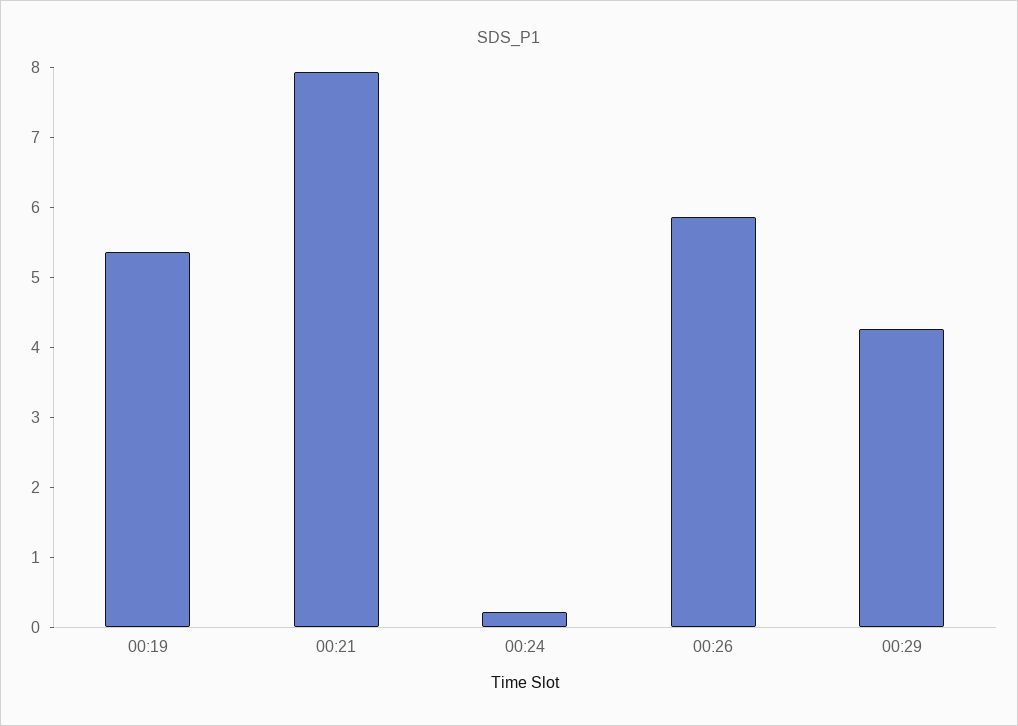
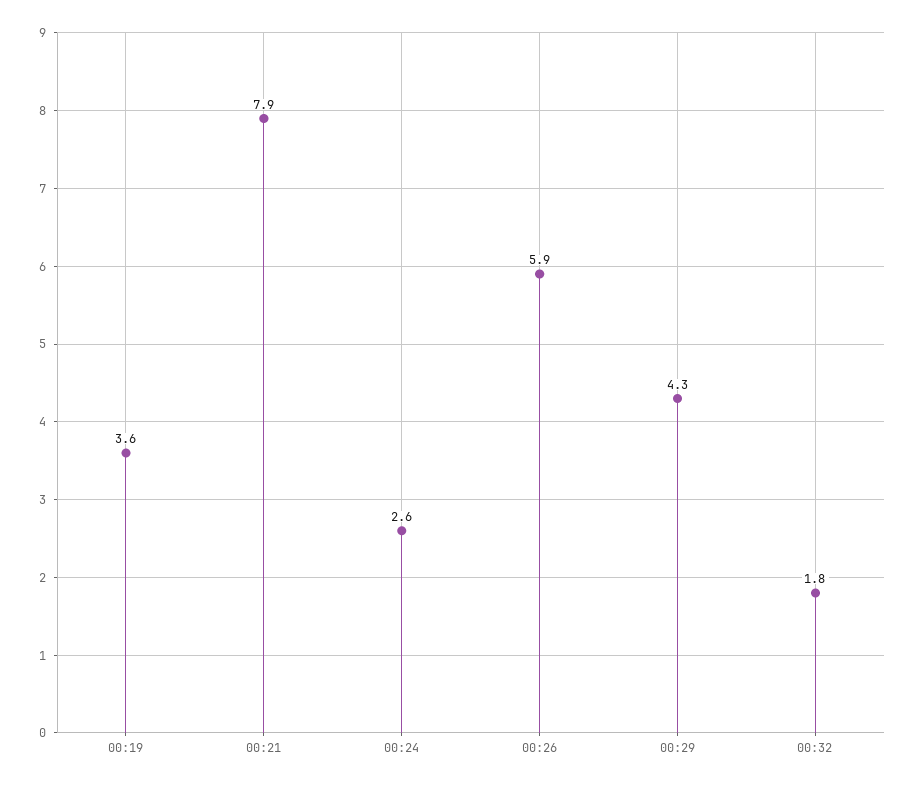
00:19: 5.4 -> 3.6
00:24: 0.2 -> 2.6
00:32: none -> 1.8

